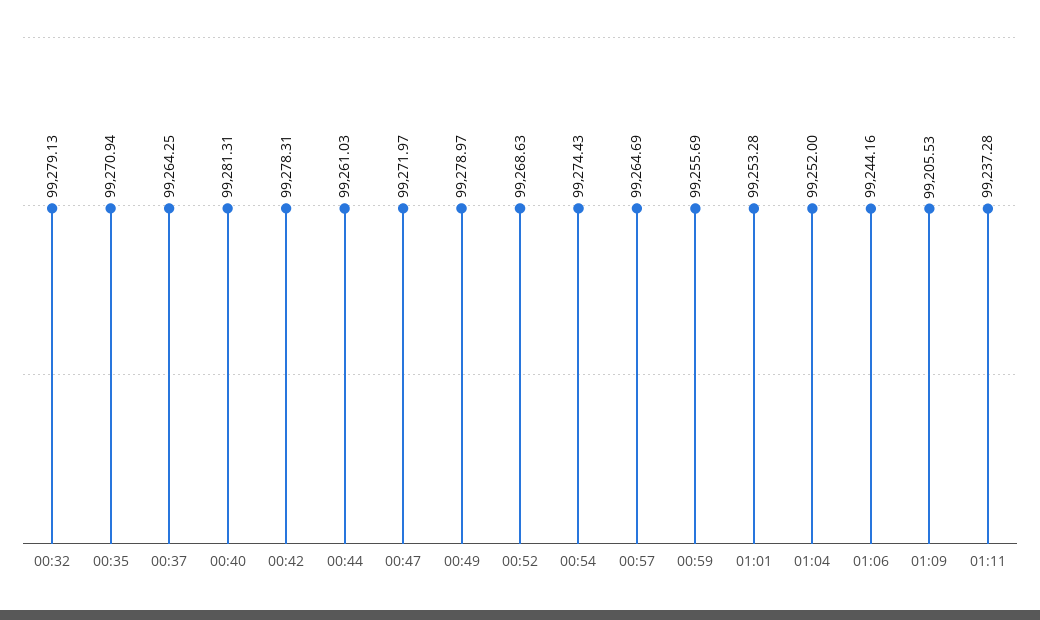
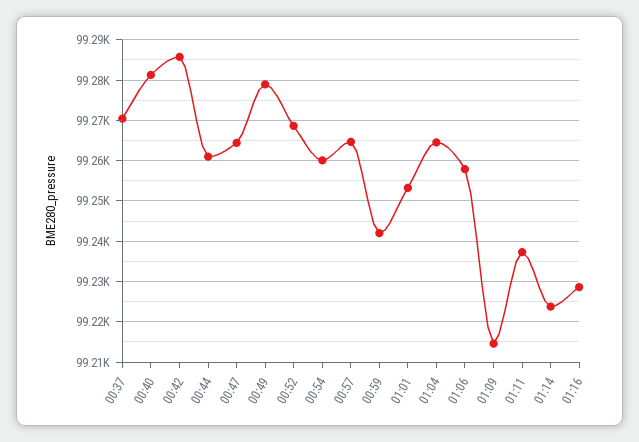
00:32: 99279.13 -> none
00:35: 99270.94 -> none
00:37: 99264.25 -> 99270
00:42: 99278.31 -> 99286
00:47: 99271.97 -> 99264
00:54: 99274.43 -> 99260
00:59: 99255.69 -> 99242
01:04: 99252 -> 99264
01:06: 99244.16 -> 99258
01:09: 99205.53 -> 99214
01:14: none -> 99224
01:16: none -> 99228

